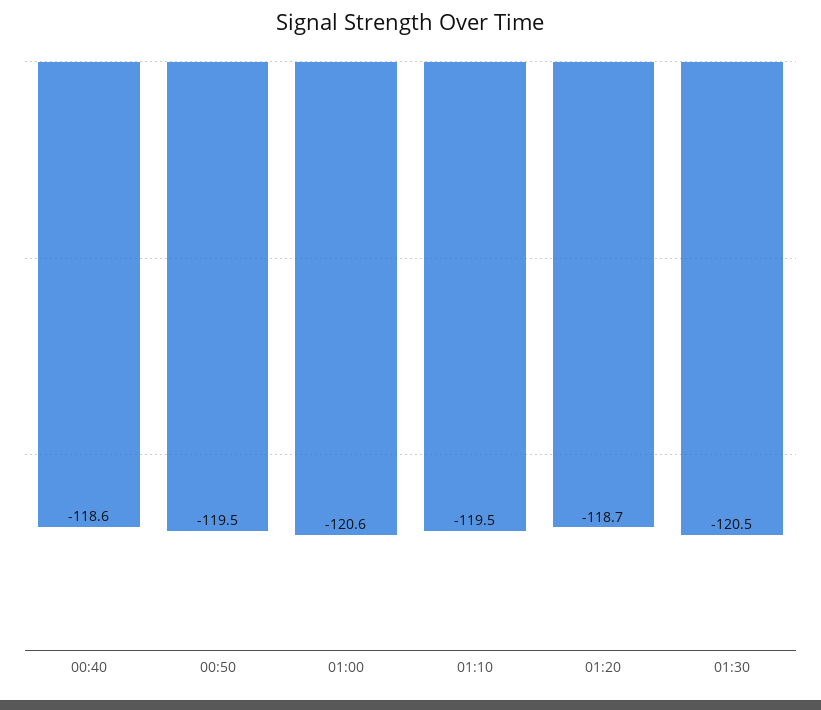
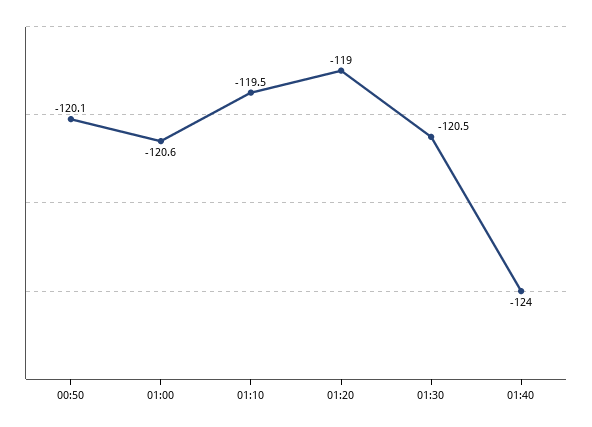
00:40: -118.6 -> none
00:50: -119.5 -> -120.1
01:20: -118.7 -> -119
01:40: none -> -124

